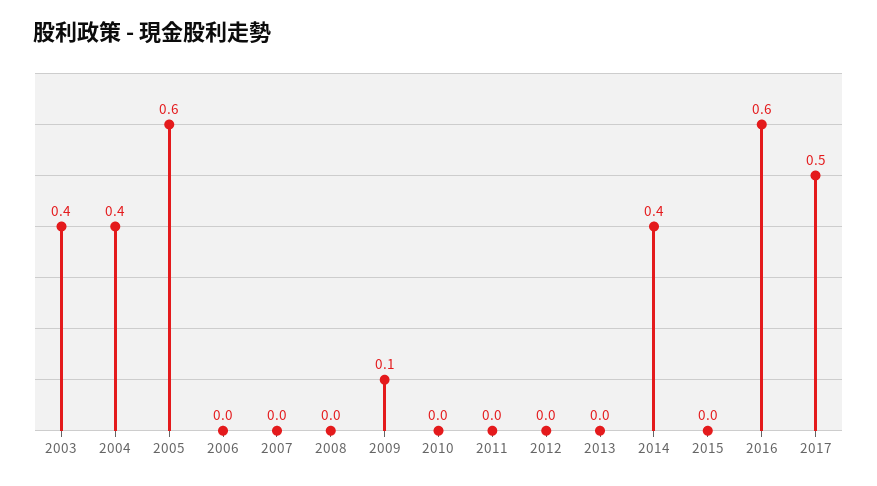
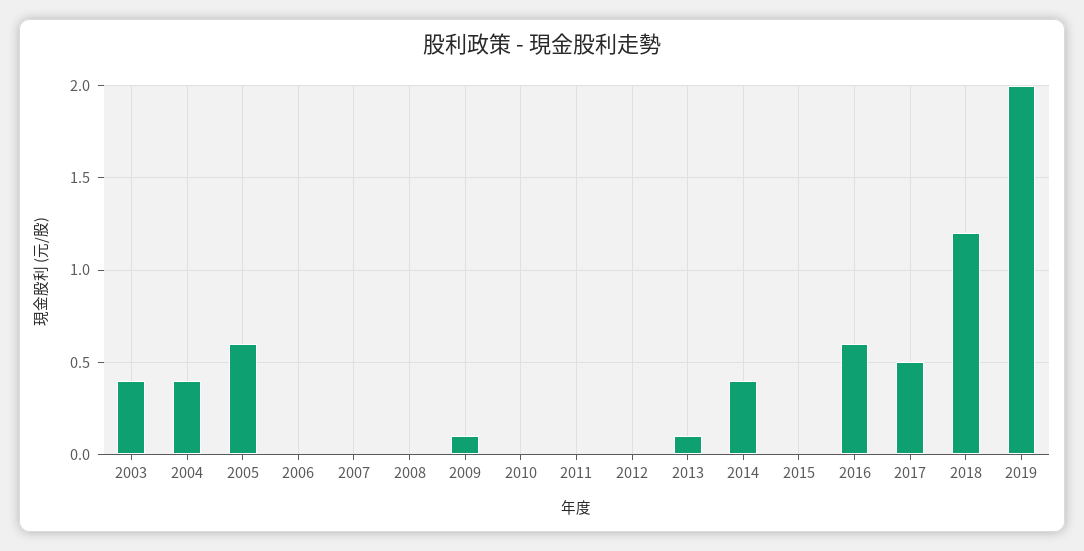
2013: 0 -> 0.1
2018: none -> 1.2
2019: none -> 2

